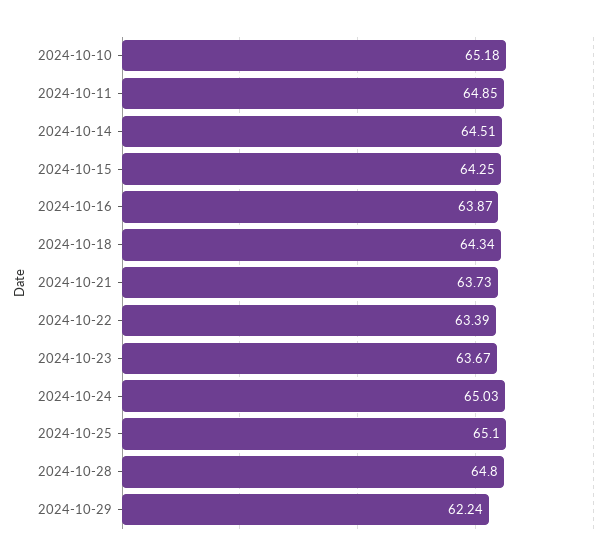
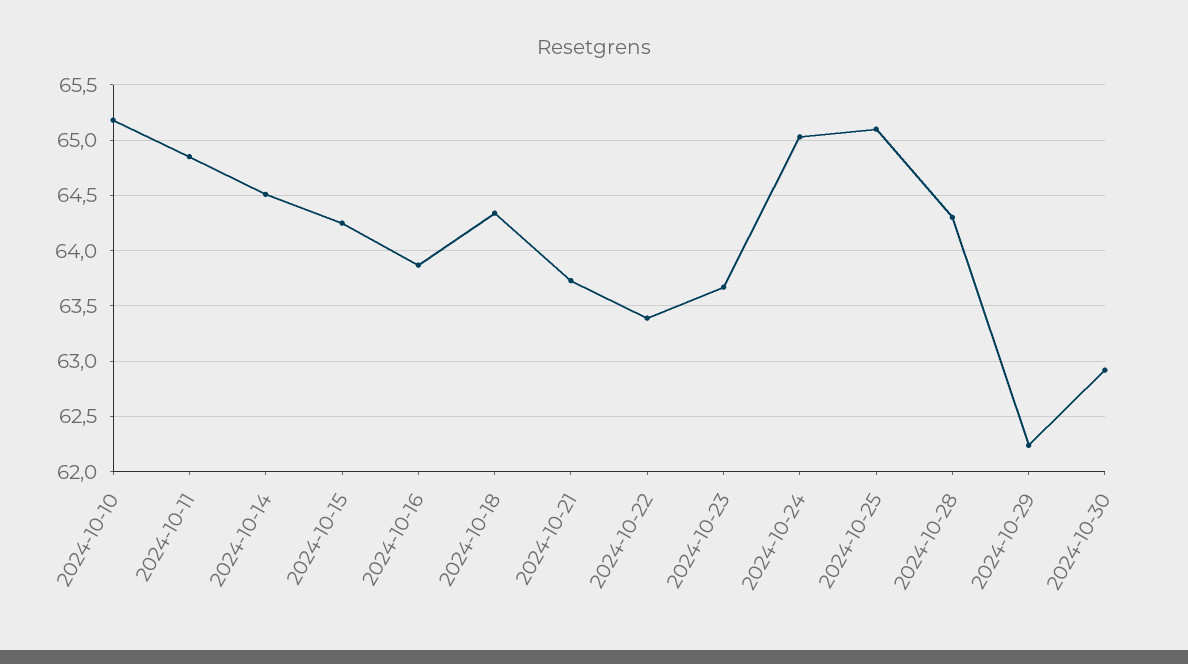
2024-10-28: 64.8 -> 64.3
2024-10-30: none -> 62.9

